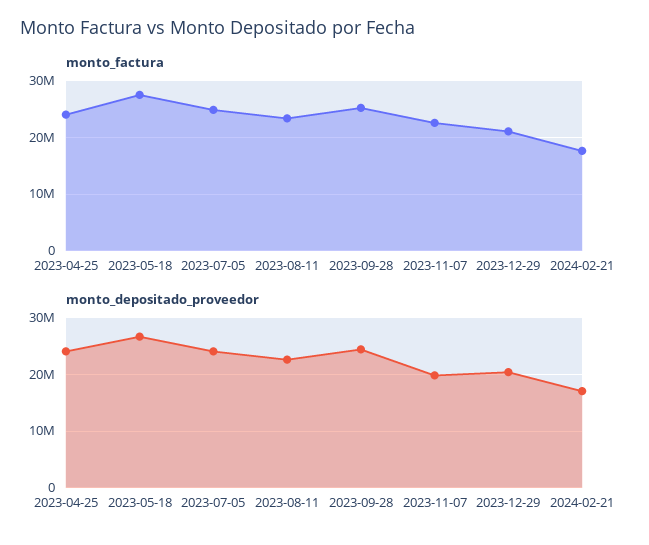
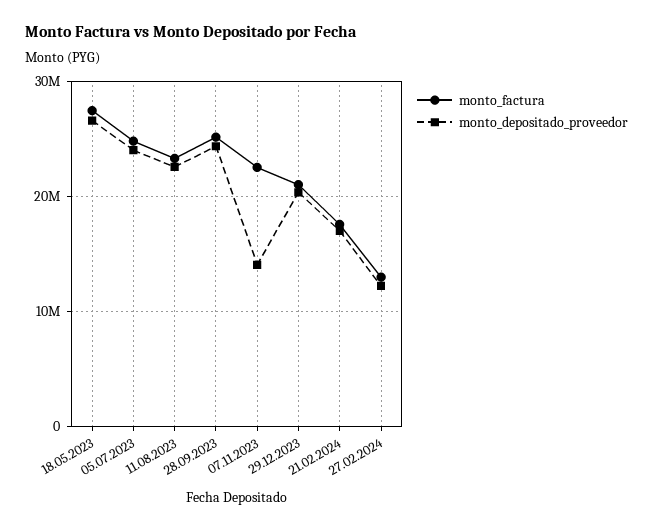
monto_factura, 2023-04-25: 24000000 -> none
monto_depositado_proveedor, 2023-04-25: 24000000 -> none
monto_depositado_proveedor, 2023-11-07: 20000000 -> 14000000
monto_factura, 27.02.2024: none -> 13000000
monto_depositado_proveedor, 27.02.2024: none -> 12000000

